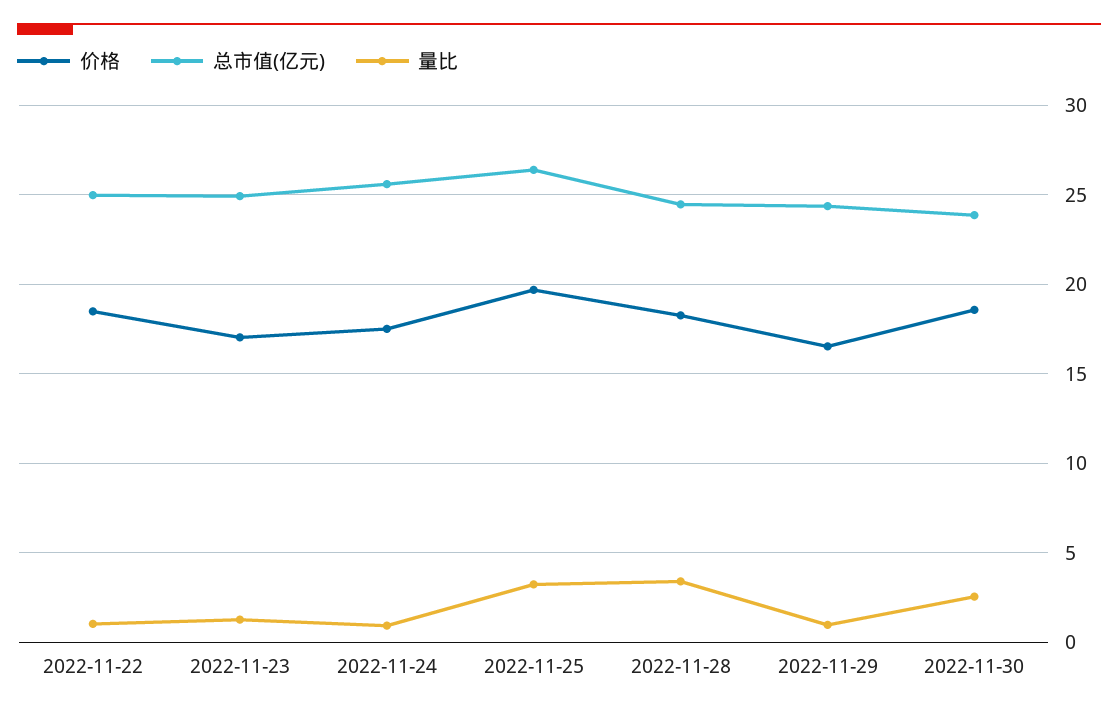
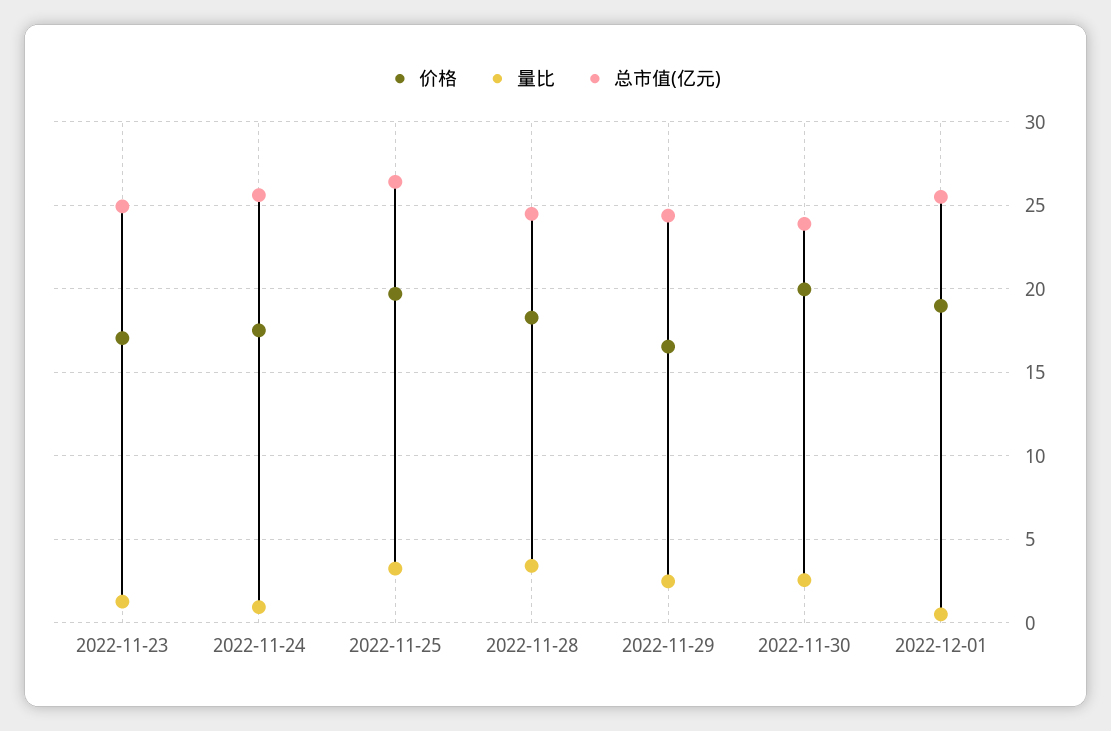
价格, 2022-11-22: 18.5 -> none
总市值(亿元), 2022-11-22: 25 -> none
量比, 2022-11-22: 1 -> none
量比, 2022-11-29: 1 -> 2.5
价格, 2022-11-30: 18.5 -> 20
价格, 2022-12-01: none -> 19
量比, 2022-12-01: none -> 0.5
总市值(亿元), 2022-12-01: none -> 25.5

